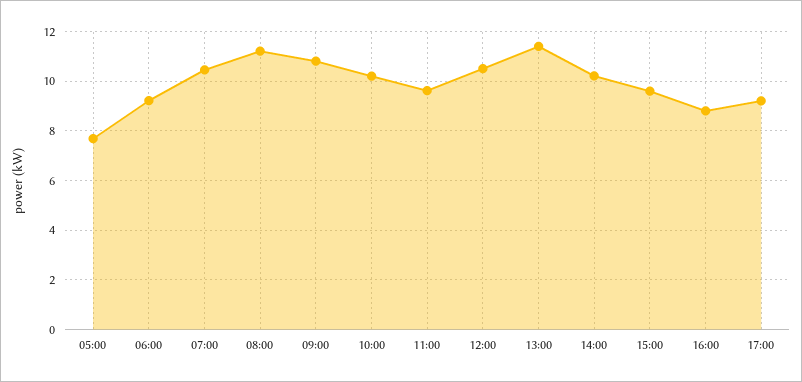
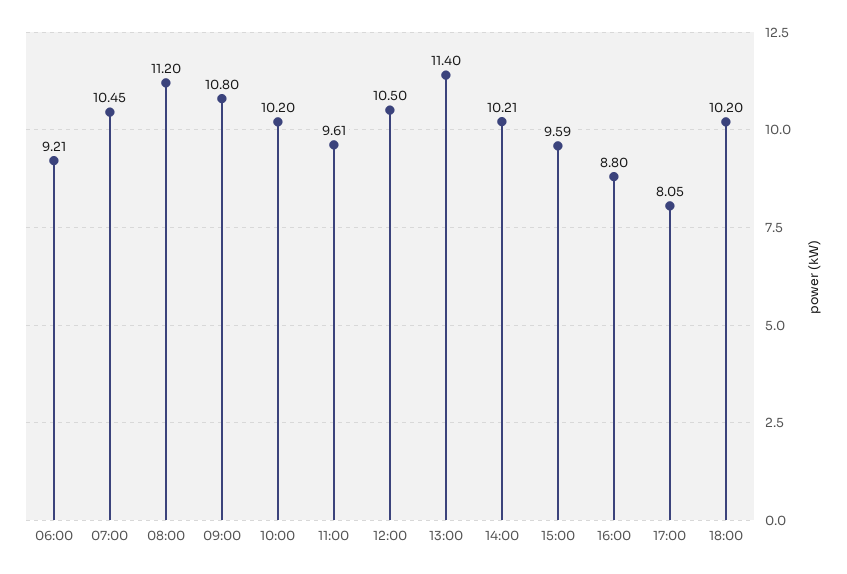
05:00: 7.75 -> none
17:00: 9.25 -> 8.05
18:00: none -> 10.2

